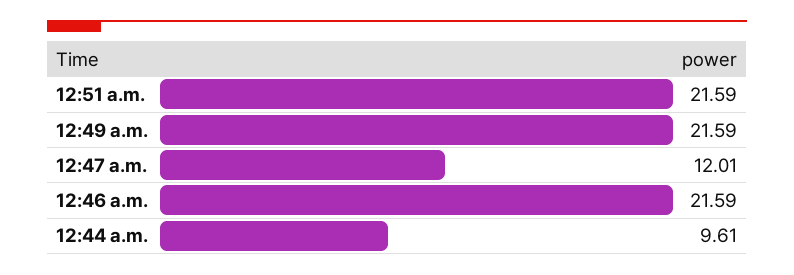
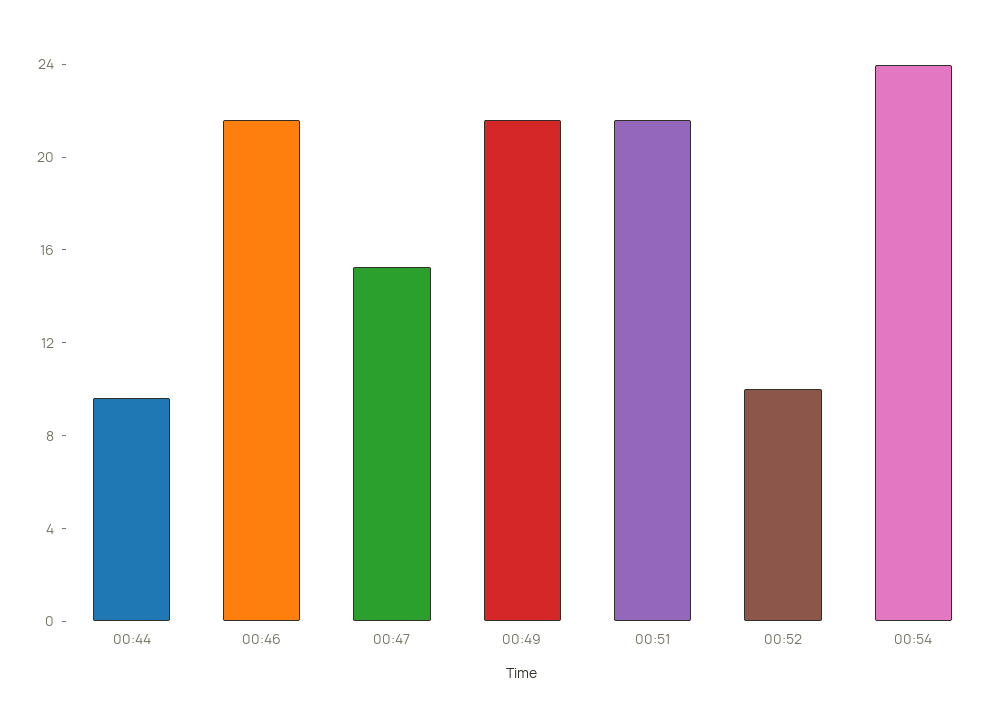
12:47 a.m.: 12.01 -> 15
00:52: none -> 10
00:54: none -> 24

